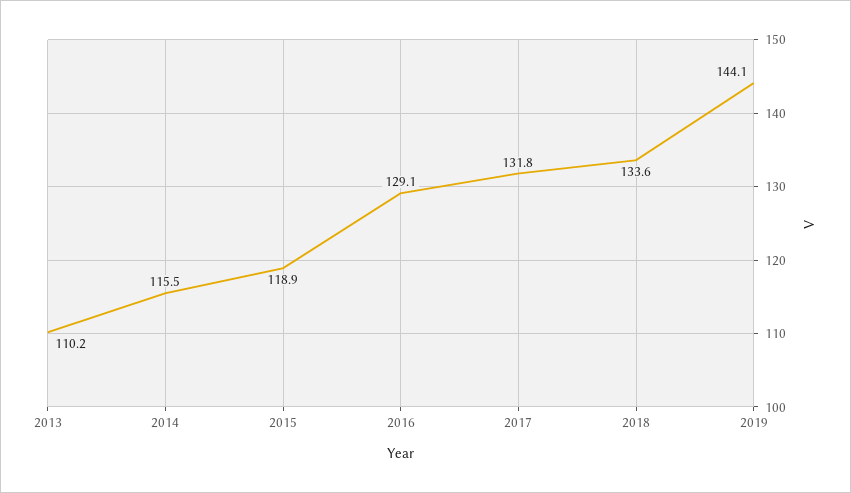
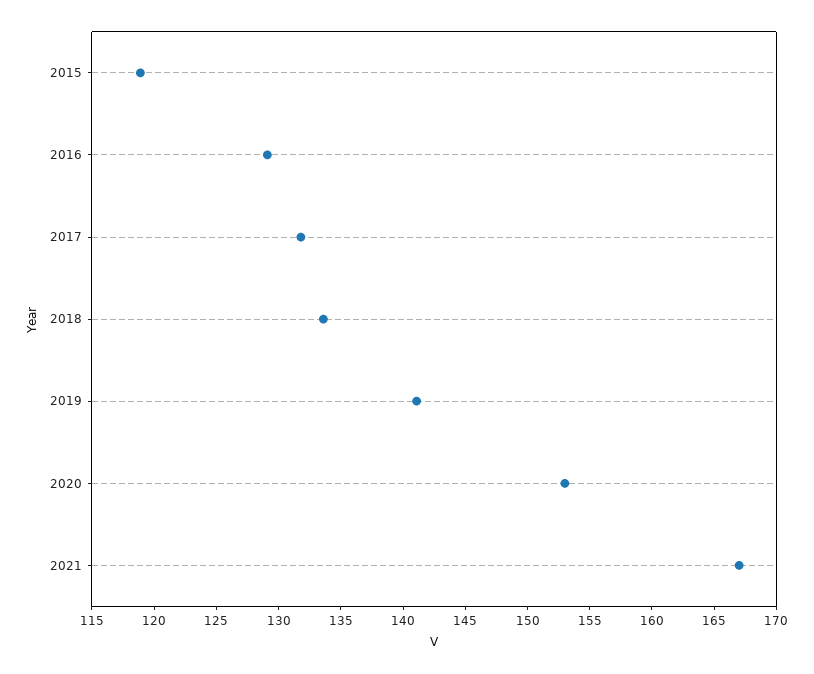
2013: 110.2 -> none
2014: 115.5 -> none
2019: 144.1 -> 141
2020: none -> 153
2021: none -> 167

